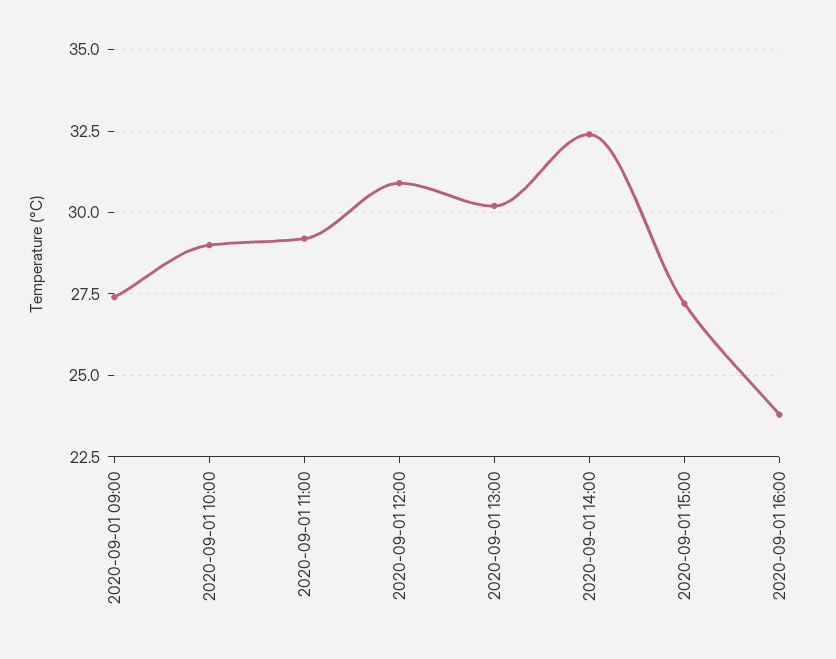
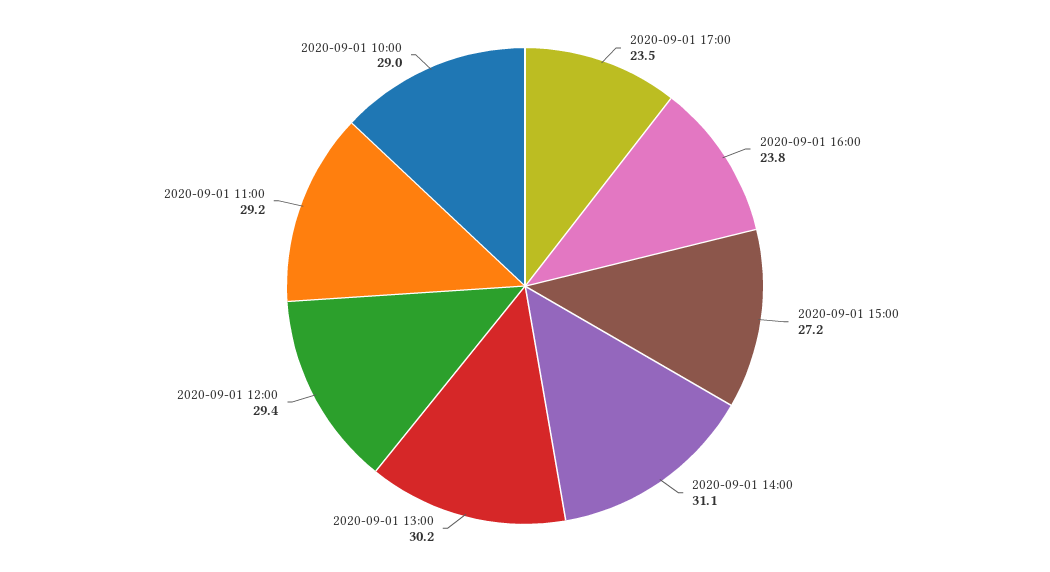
2020-09-01 09:00: 27.5 -> none
2020-09-01 12:00: 31 -> 29.4
2020-09-01 14:00: 32.5 -> 31.1
2020-09-01 17:00: none -> 23.5

